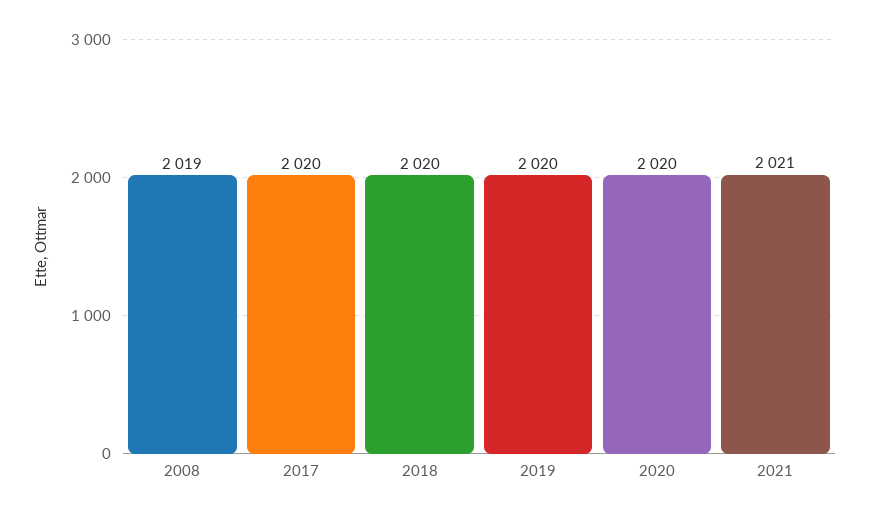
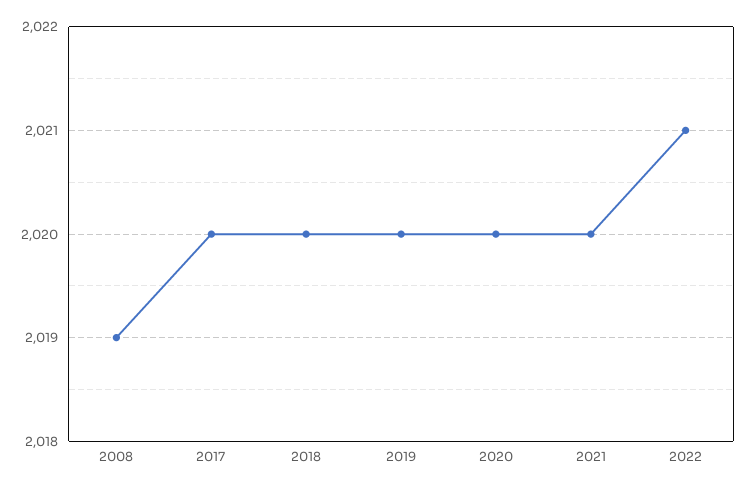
2021: 2021 -> 2020
2022: none -> 2021

